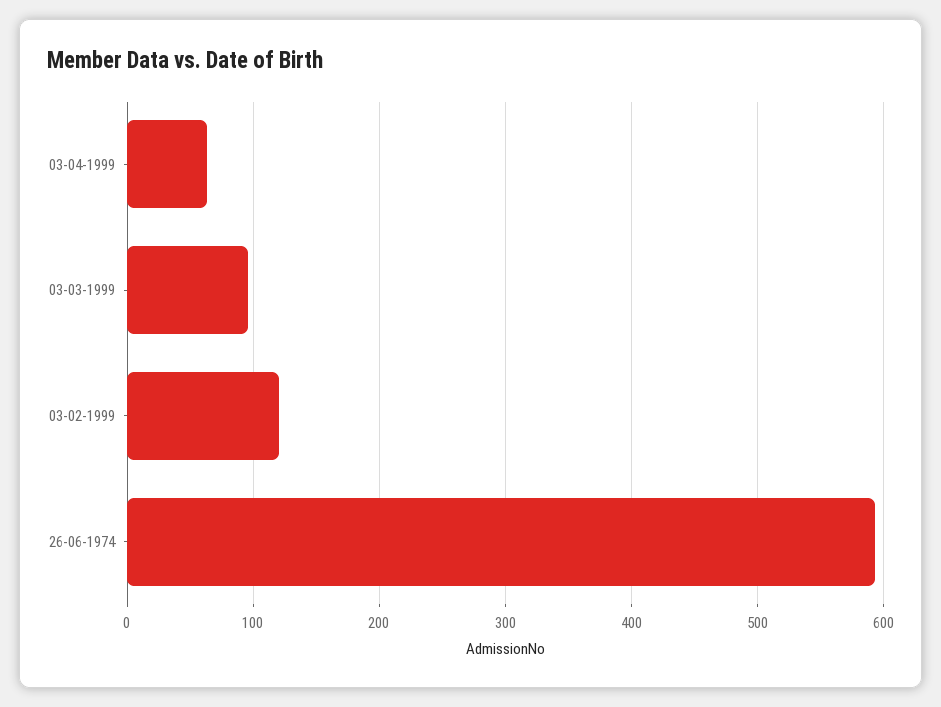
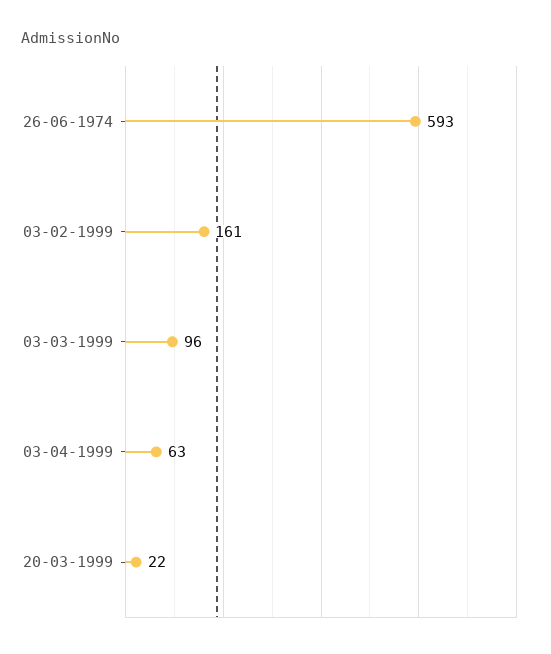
03-02-1999: 120 -> 161
20-03-1999: none -> 22

